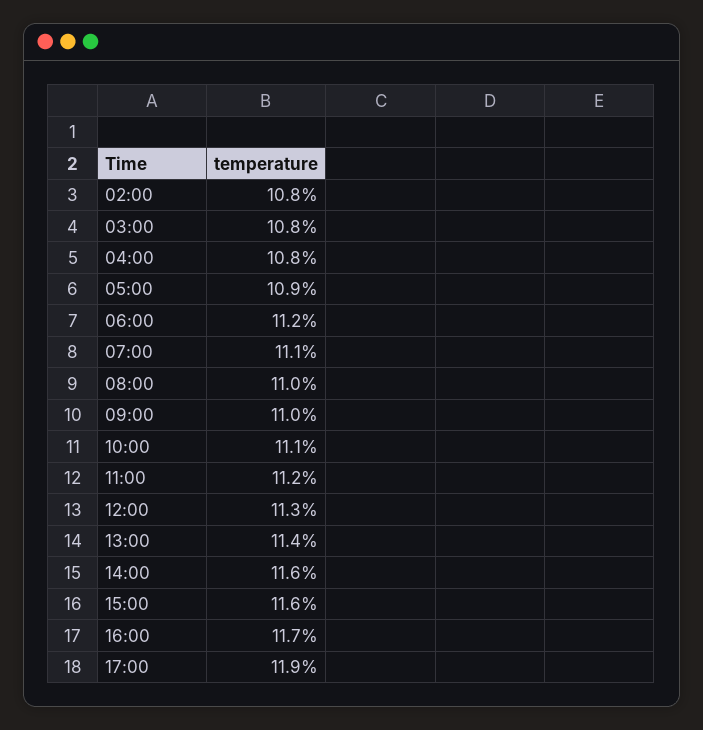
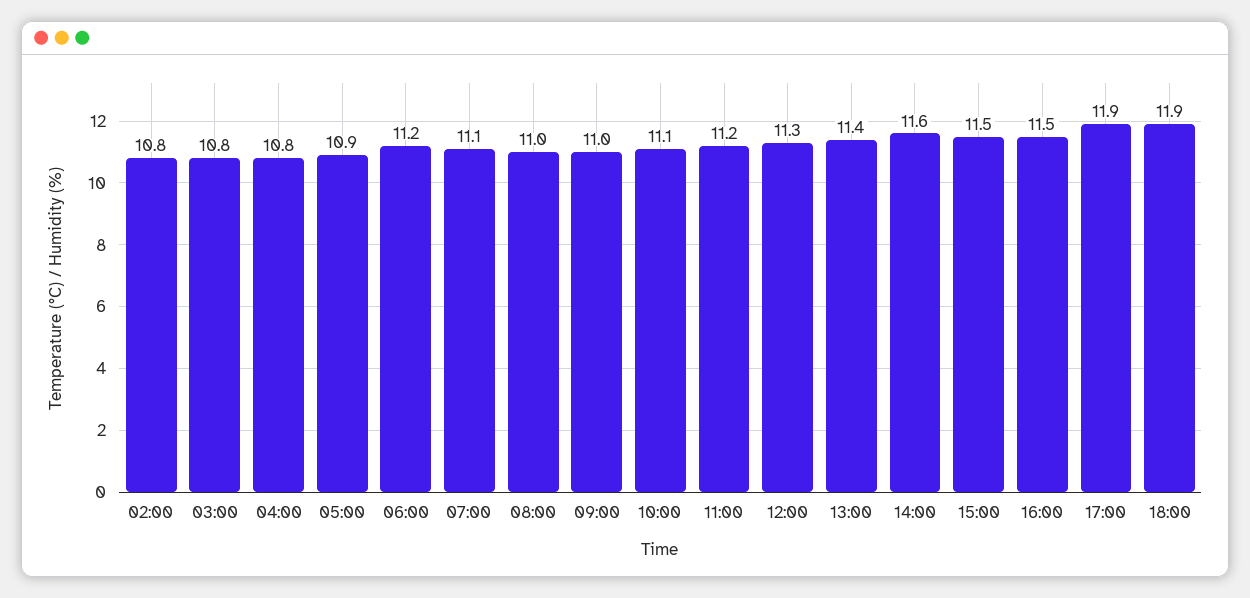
15:00: 11.6 -> 11.5
16:00: 11.7 -> 11.5
18:00: none -> 11.9

